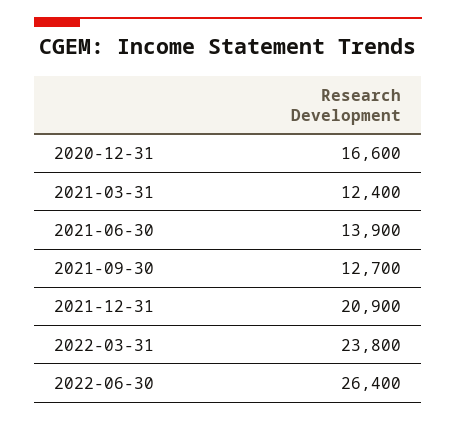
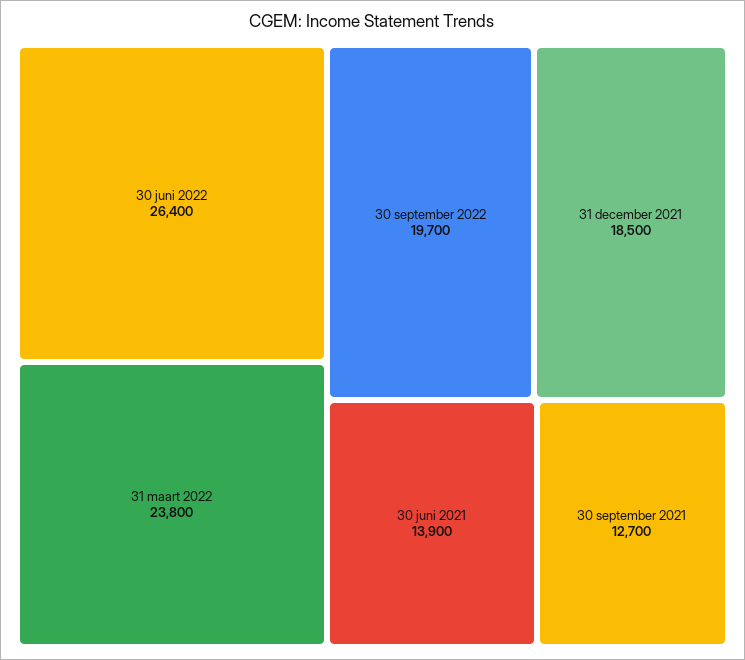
2020-12-31: 16600 -> none
2021-03-31: 12400 -> none
2021-12-31: 20900 -> 18500
30 september 2022: none -> 19700

